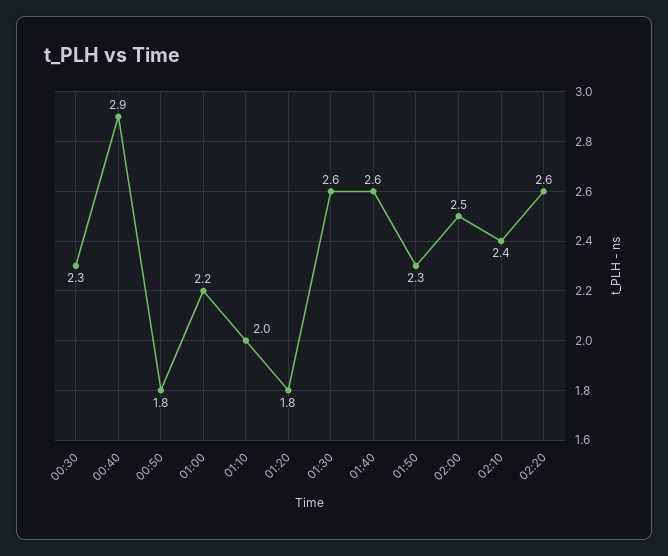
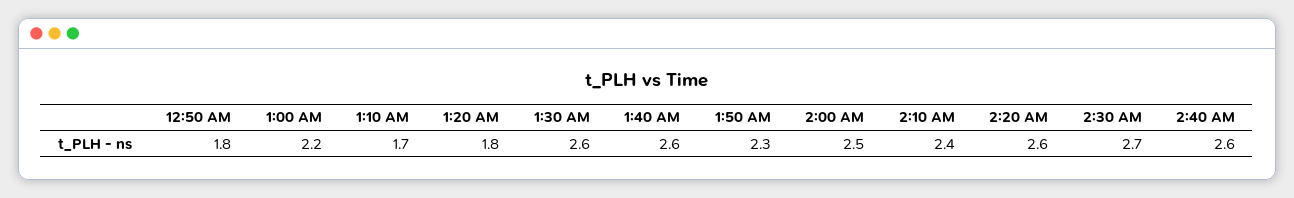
00:30: 2.3 -> none
00:40: 2.9 -> none
01:10: 2 -> 1.7
2:30 AM: none -> 2.7
2:40 AM: none -> 2.6

